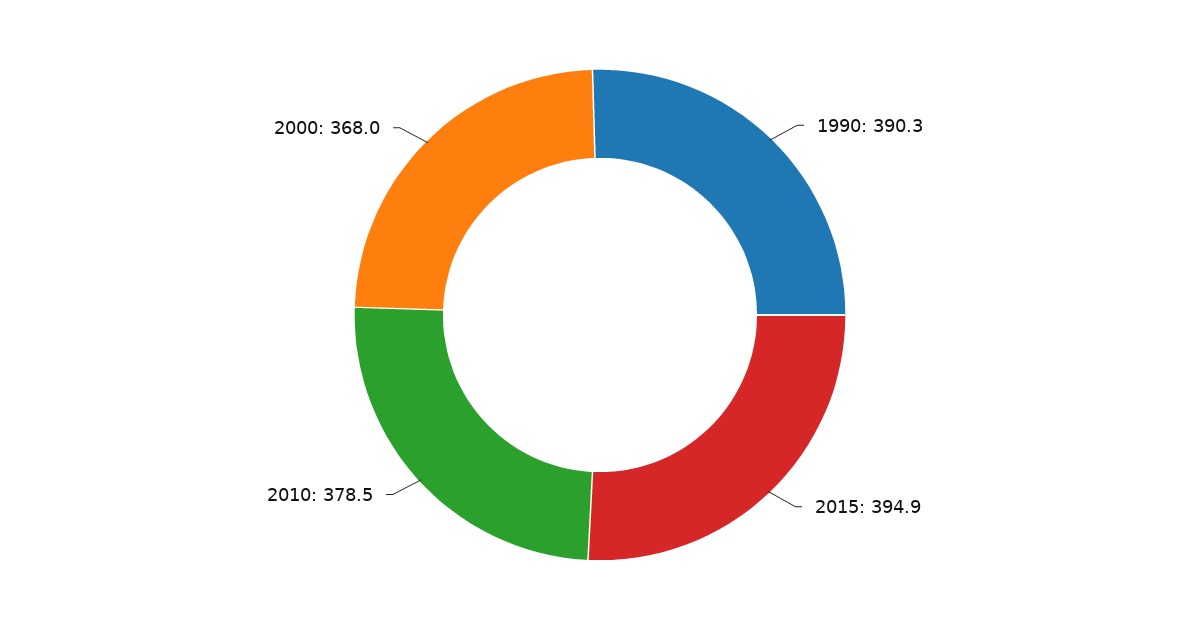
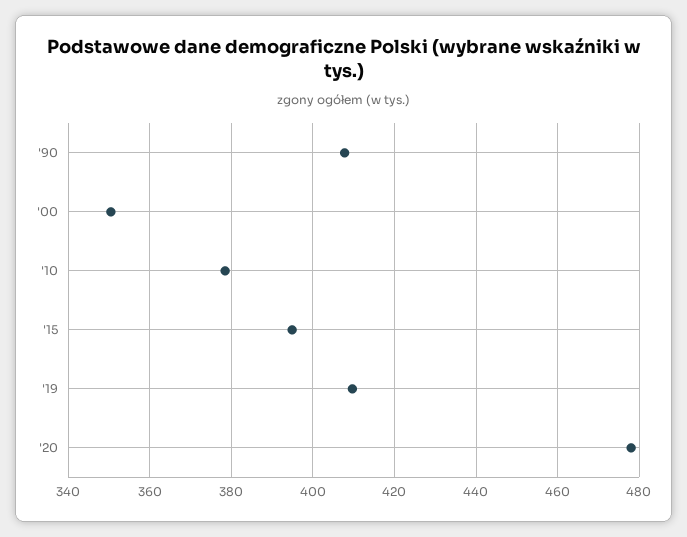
1990: 390.3 -> 408
2000: 368 -> 350
'19: none -> 410
'20: none -> 478

